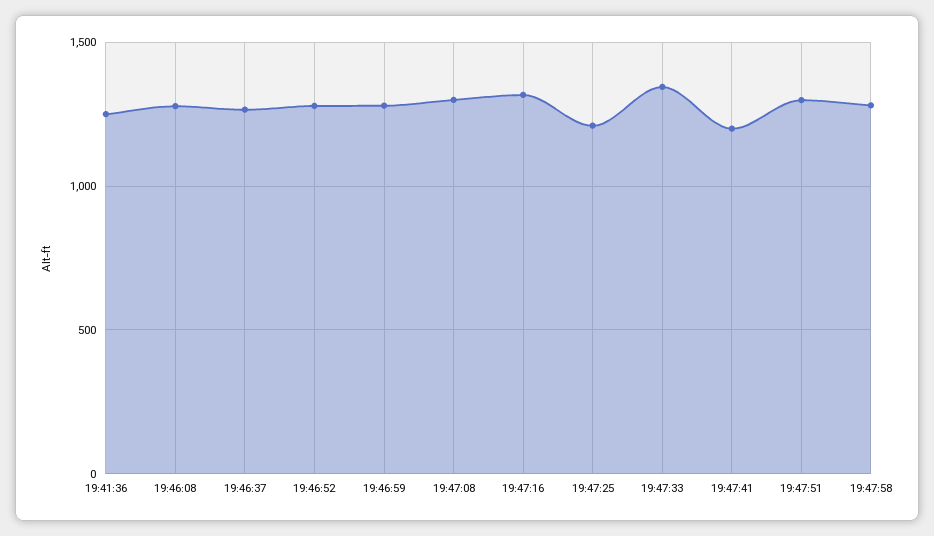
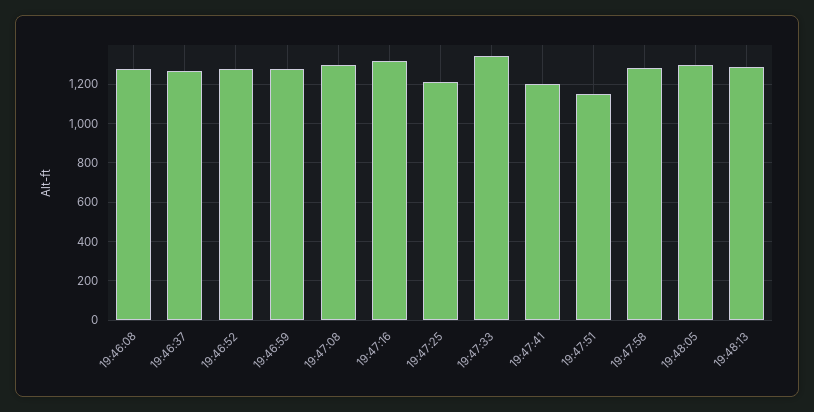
19:41:36: 1250 -> none
19:47:51: 1300 -> 1150
19:48:05: none -> 1300
19:48:13: none -> 1300

